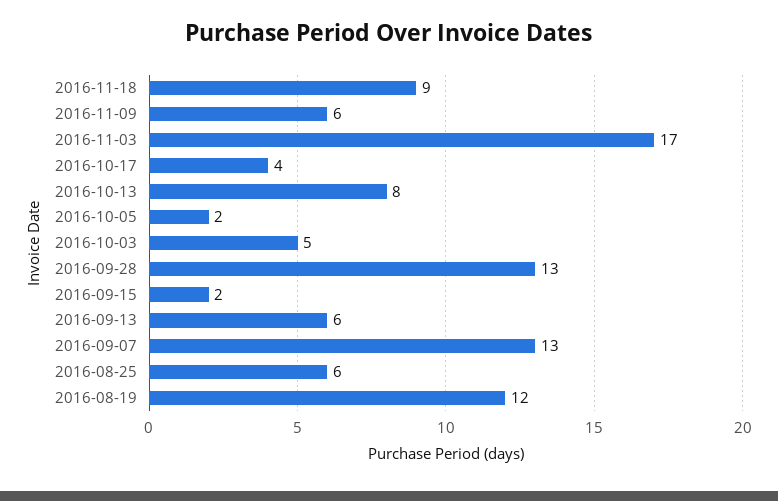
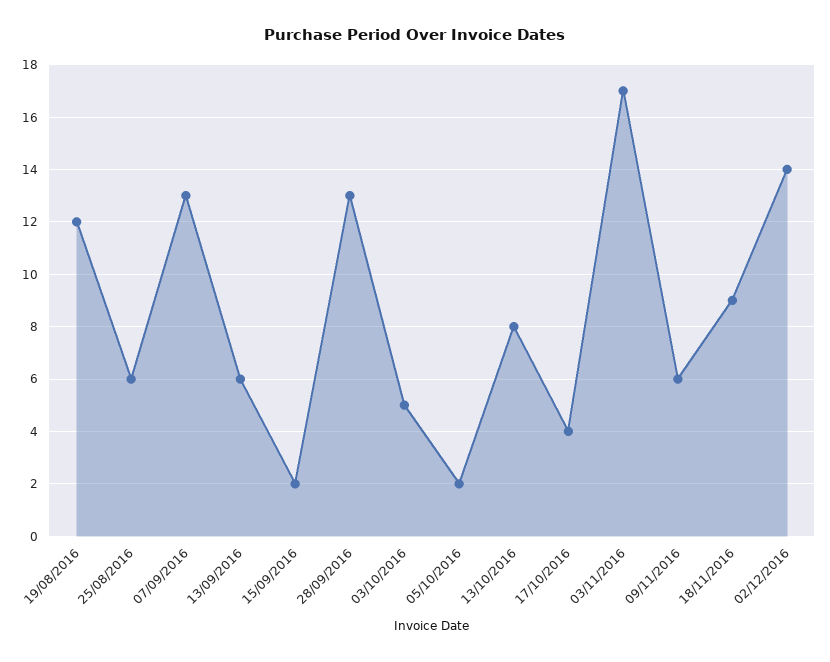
02/12/2016: none -> 14

